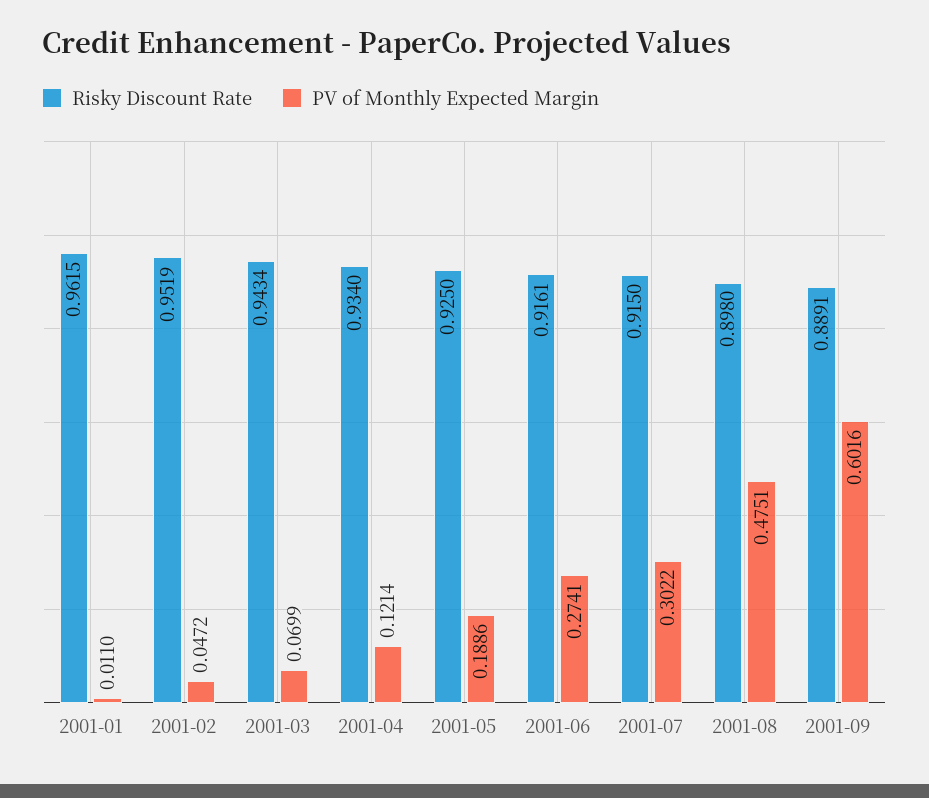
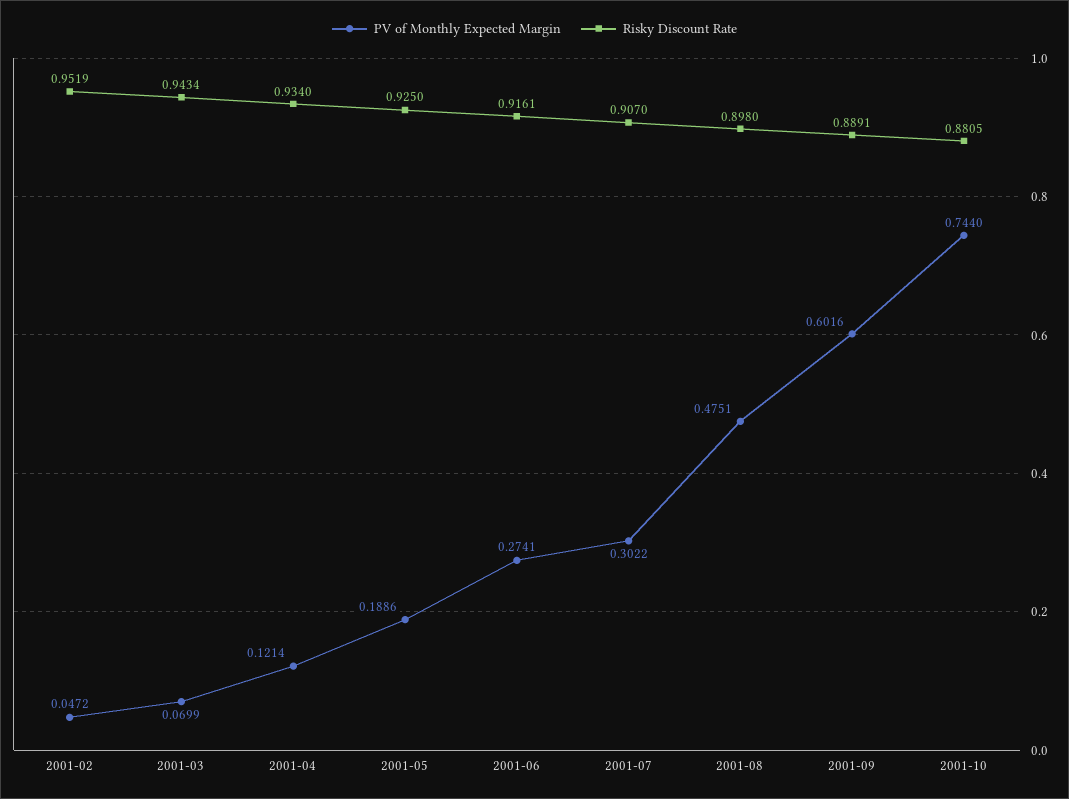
Risky Discount Rate, 2001-01: 0.9615 -> none
PV of Monthly Expected Margin, 2001-01: 0.011 -> none
Risky Discount Rate, 2001-07: 0.915 -> 0.907
PV of Monthly Expected Margin, 2001-10: none -> 0.744
Risky Discount Rate, 2001-10: none -> 0.8805

